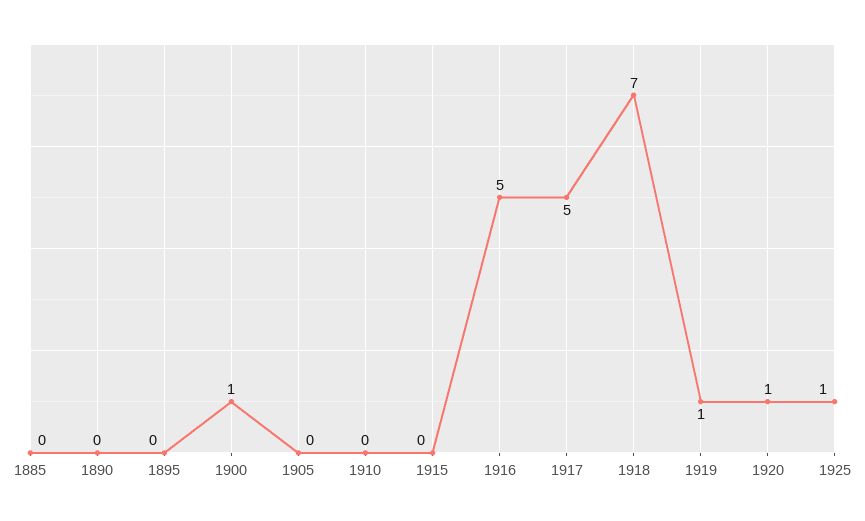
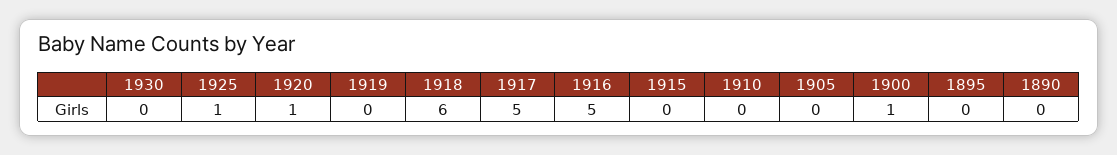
1885: 0 -> none
1918: 7 -> 6
1919: 1 -> 0
1930: none -> 0

